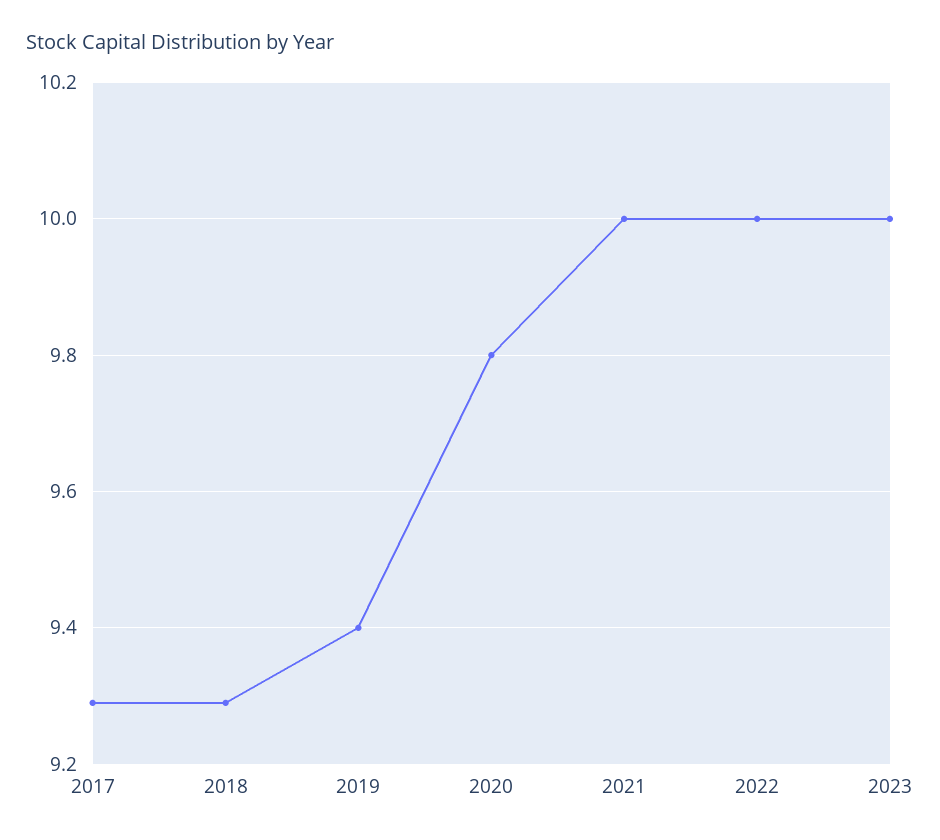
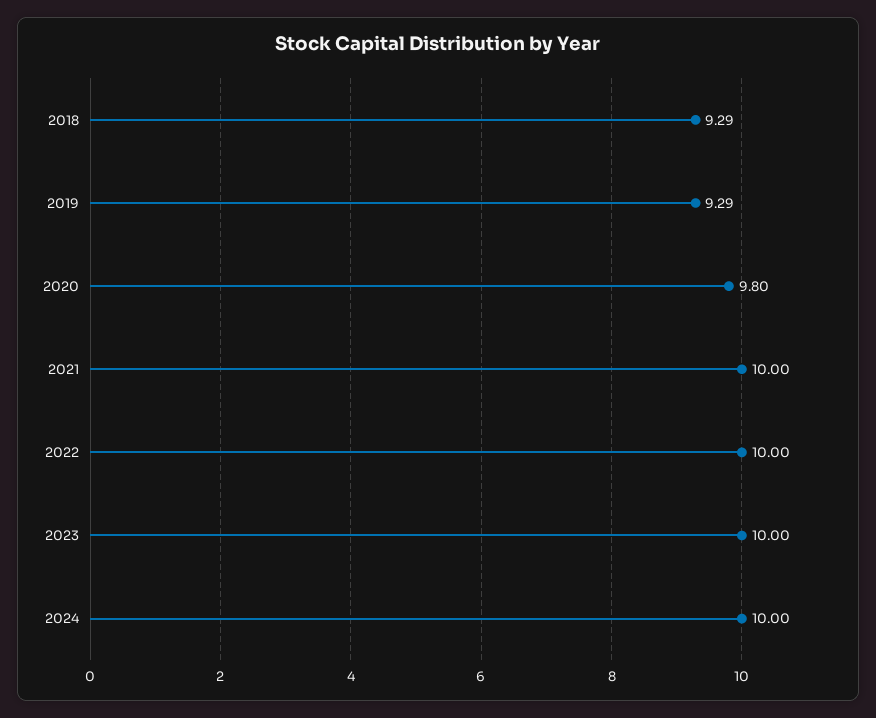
2017: 9.3 -> none
2019: 9.4 -> 9.29
2024: none -> 10

